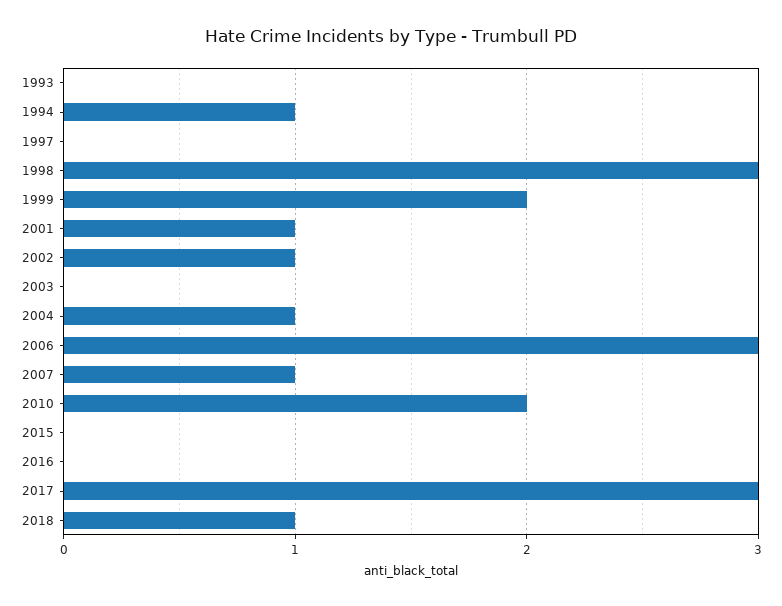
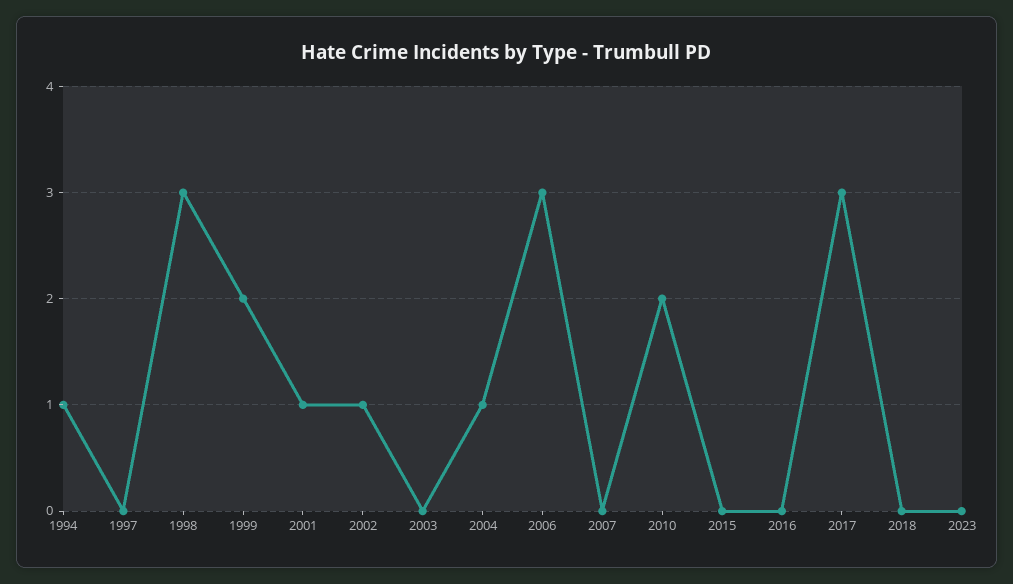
1993: 0 -> none
2007: 1 -> 0
2018: 1 -> 0
2023: none -> 0

